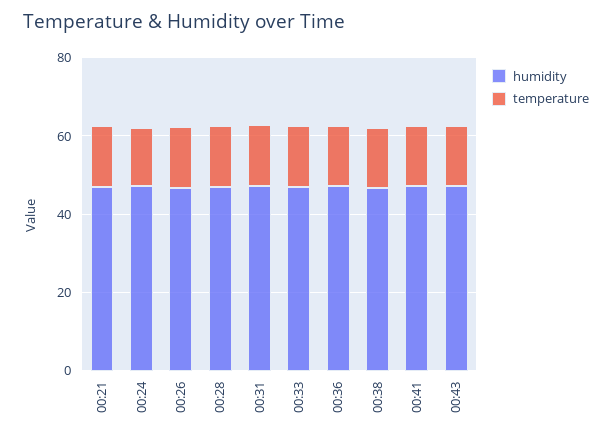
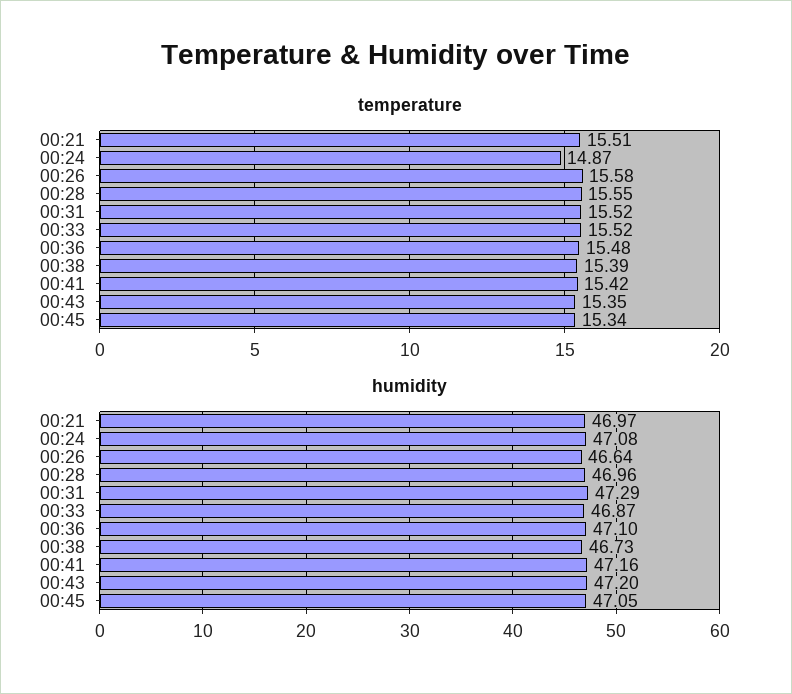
temperature, 00:45: none -> 15.34
humidity, 00:45: none -> 47.05

